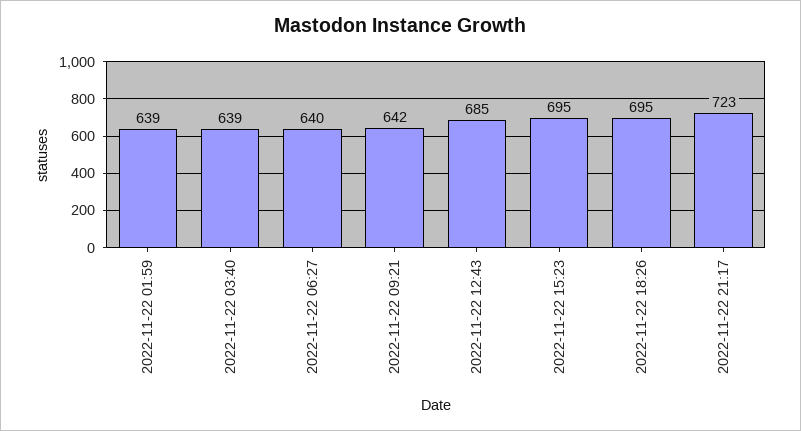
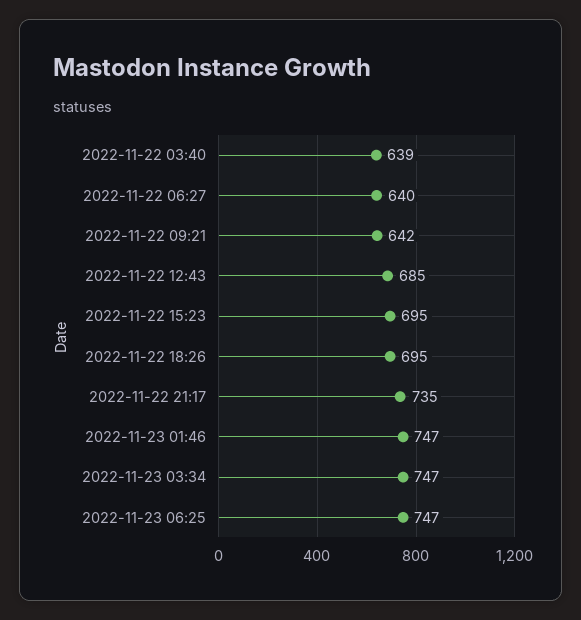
2022-11-22 01:59: 639 -> none
2022-11-22 21:17: 723 -> 735
2022-11-23 01:46: none -> 747
2022-11-23 03:34: none -> 747
2022-11-23 06:25: none -> 747

